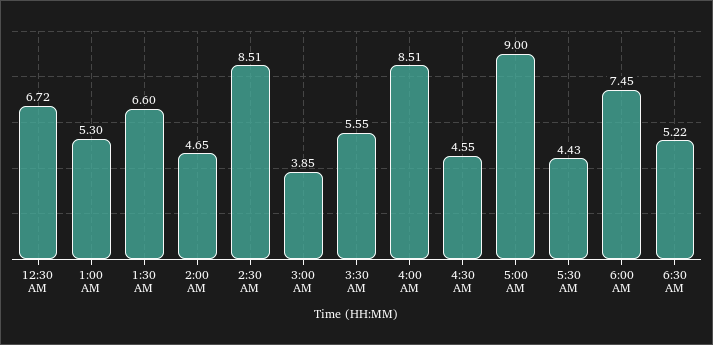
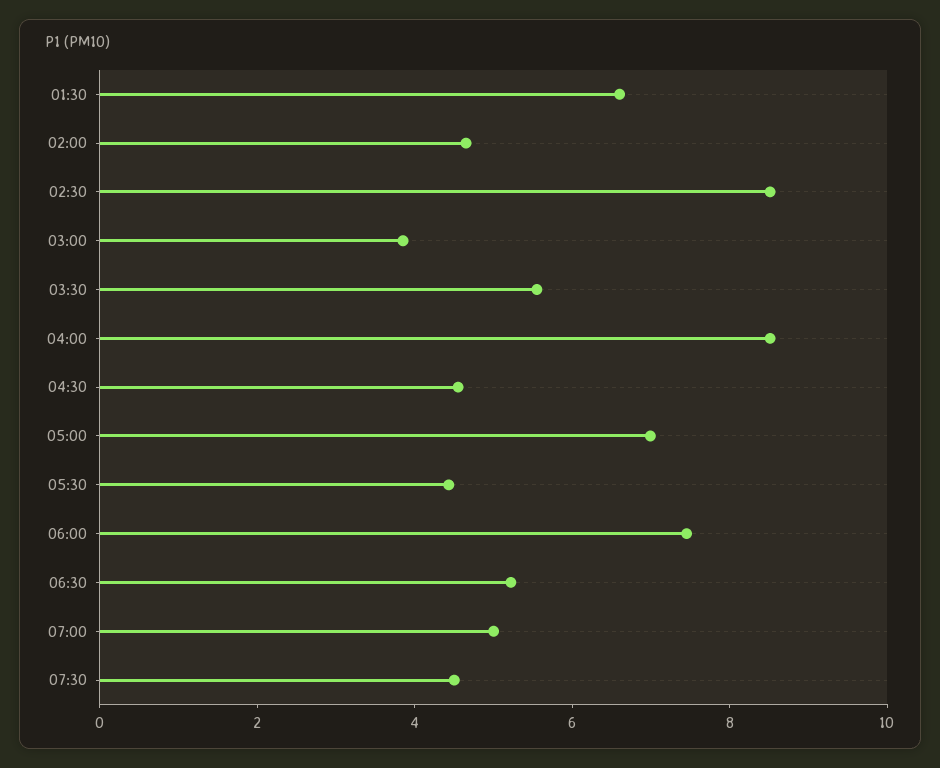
12:30 AM: 6.72 -> none
1:00 AM: 5.3 -> none
5:00 AM: 9 -> 7
07:00: none -> 5
07:30: none -> 4.5

